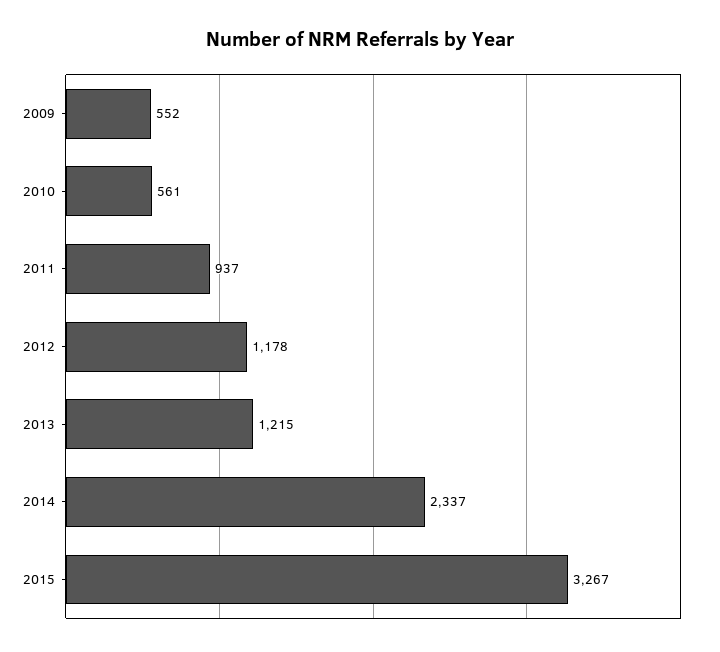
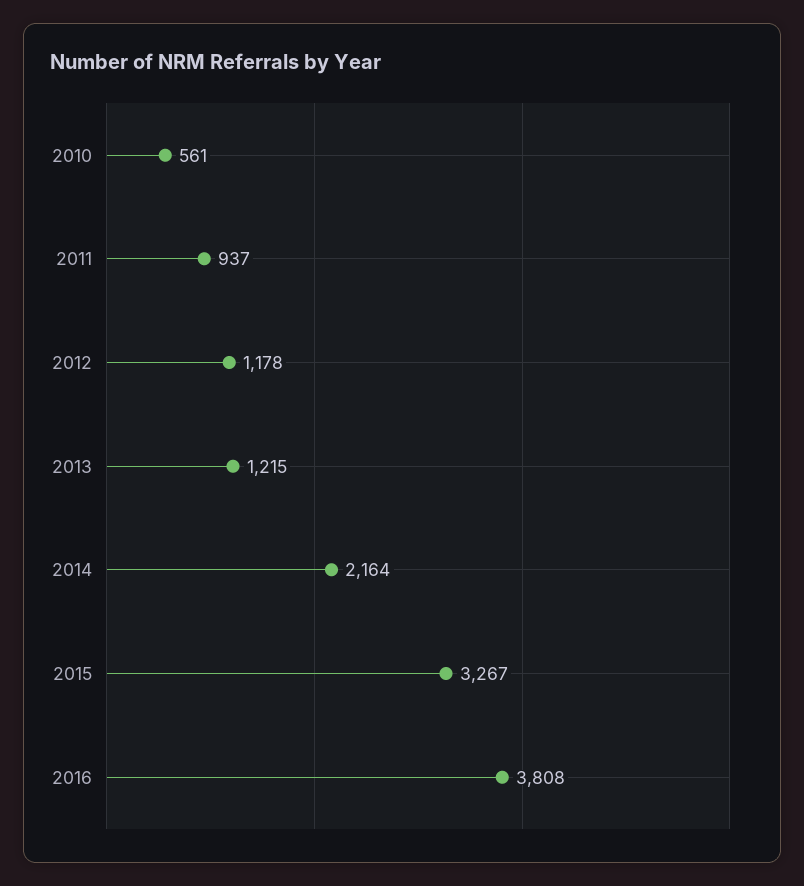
2009: 552 -> none
2014: 2337 -> 2164
2016: none -> 3808

